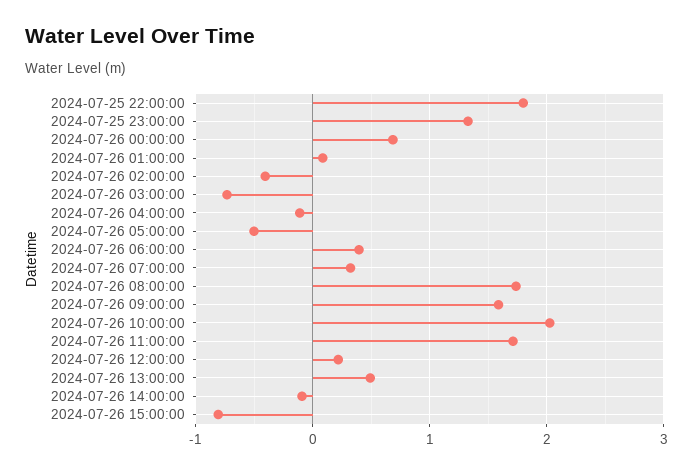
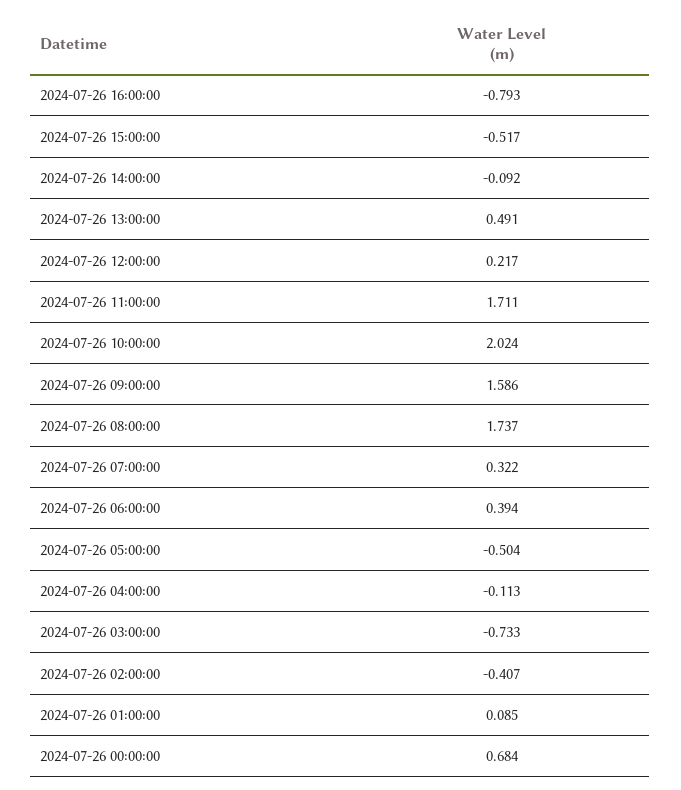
2024-07-25 22:00:00: 1.8 -> none
2024-07-25 23:00:00: 1.3 -> none
2024-07-26 15:00:00: -0.8 -> -0.517
2024-07-26 16:00:00: none -> -0.793

